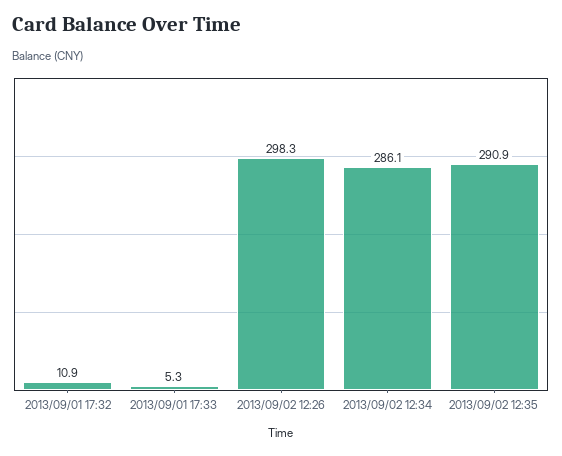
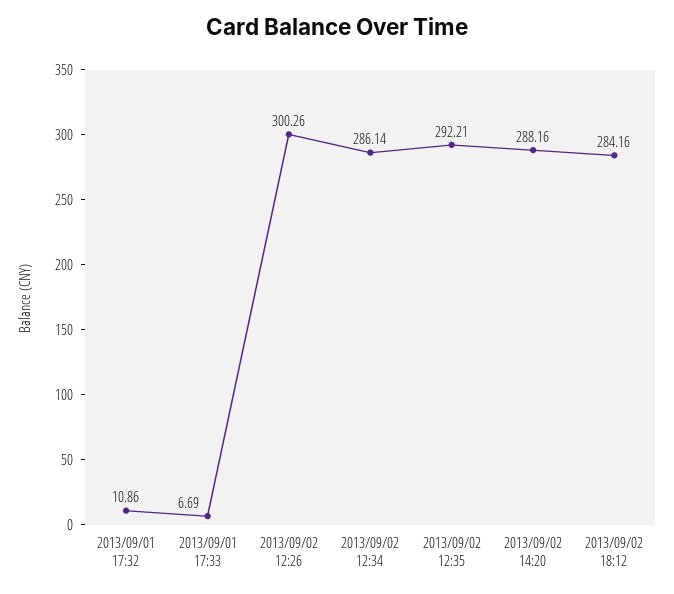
2013/09/01 17:33: 5.3 -> 6.69
2013/09/02 12:26: 298.3 -> 300.26
2013/09/02 12:35: 290.9 -> 292.21
2013/09/02 14:20: none -> 288.16
2013/09/02 18:12: none -> 284.16

